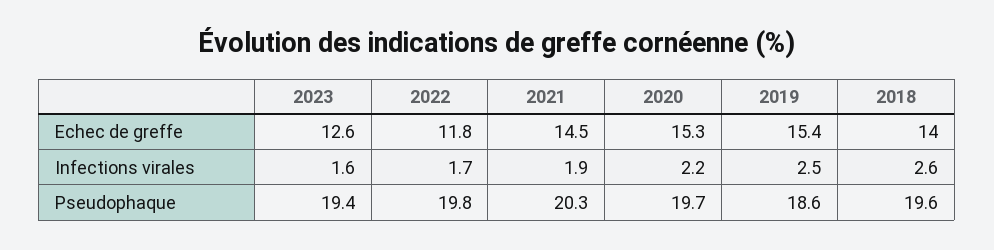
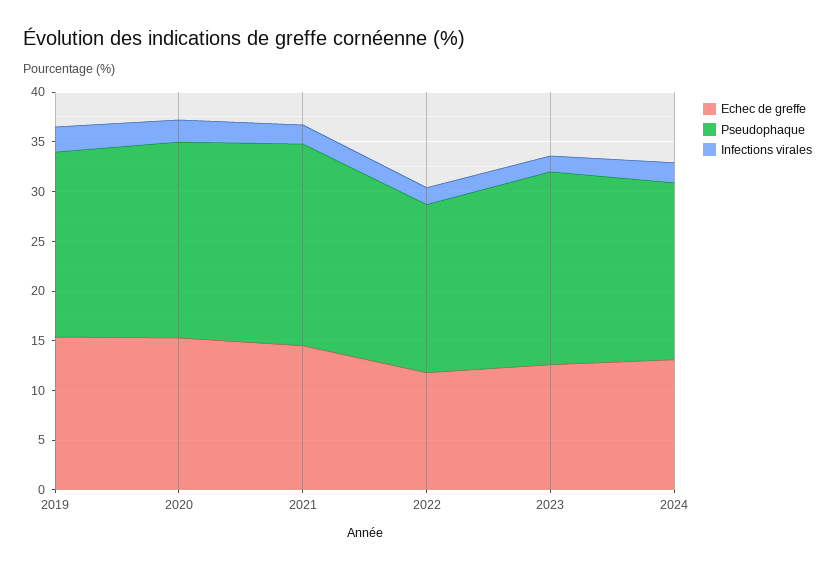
Echec de greffe, 2018: 14 -> none
Infections virales, 2018: 2.6 -> none
Pseudophaque, 2022: 19.8 -> 17
Pseudophaque, 2018: 19.6 -> none
Echec de greffe, 2024: none -> 13
Pseudophaque, 2024: none -> 18
Infections virales, 2024: none -> 2

